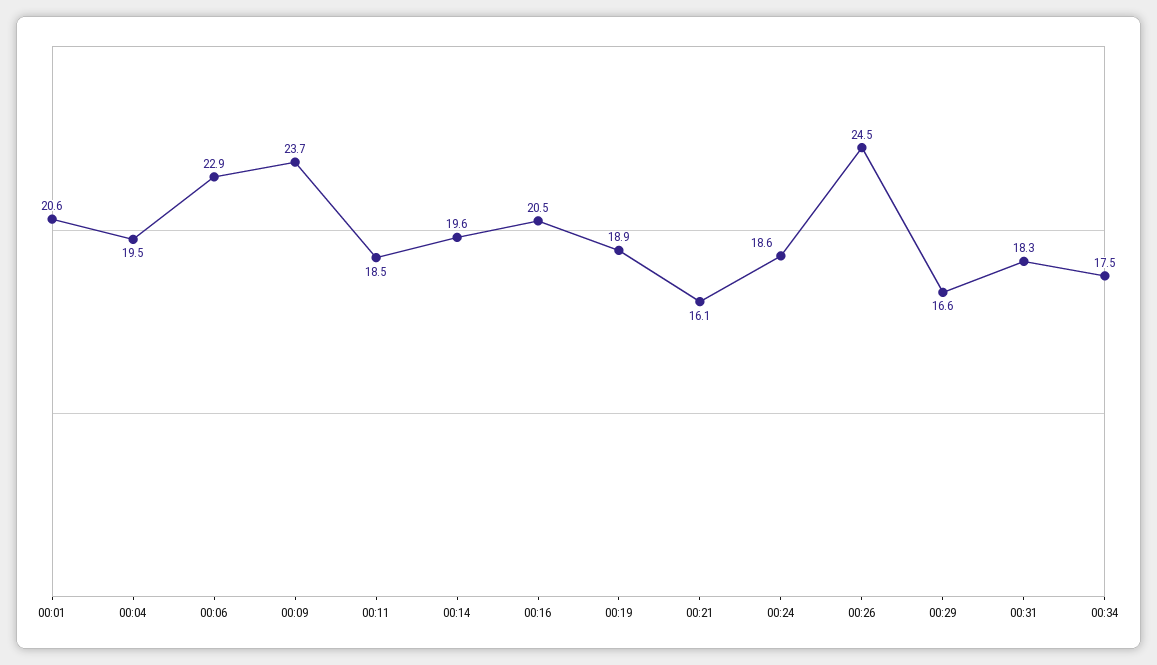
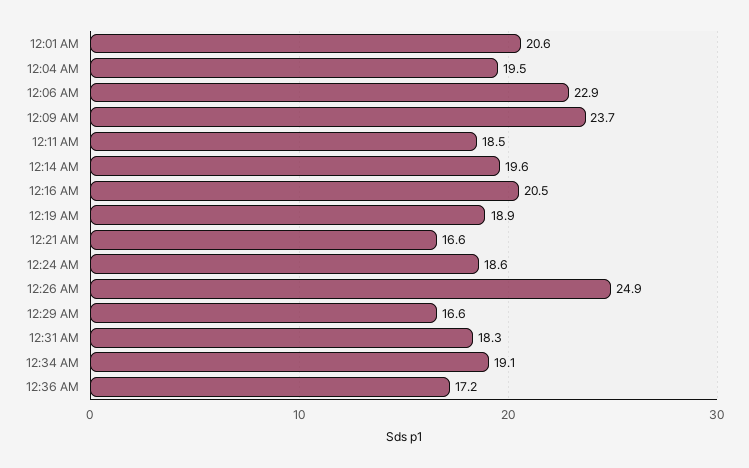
00:21: 16.1 -> 16.6
00:26: 24.5 -> 24.9
00:34: 17.5 -> 19.1
12:36 AM: none -> 17.2

